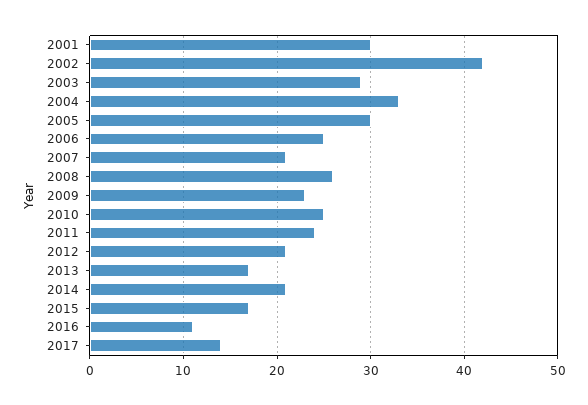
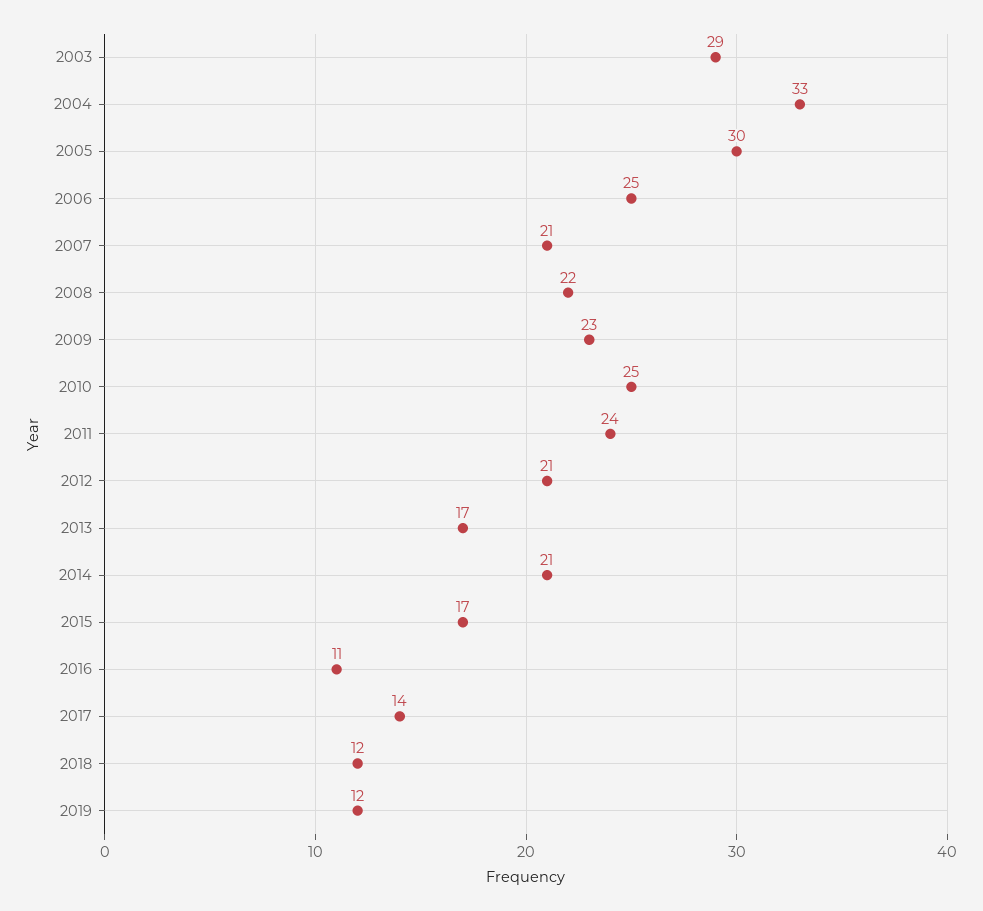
2001: 30 -> none
2002: 42 -> none
2008: 26 -> 22
2018: none -> 12
2019: none -> 12

